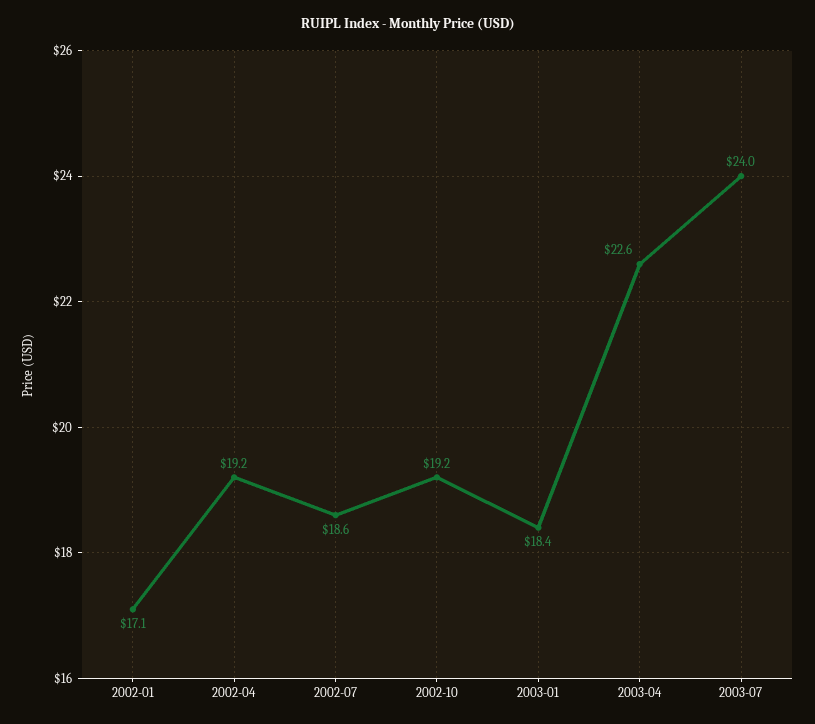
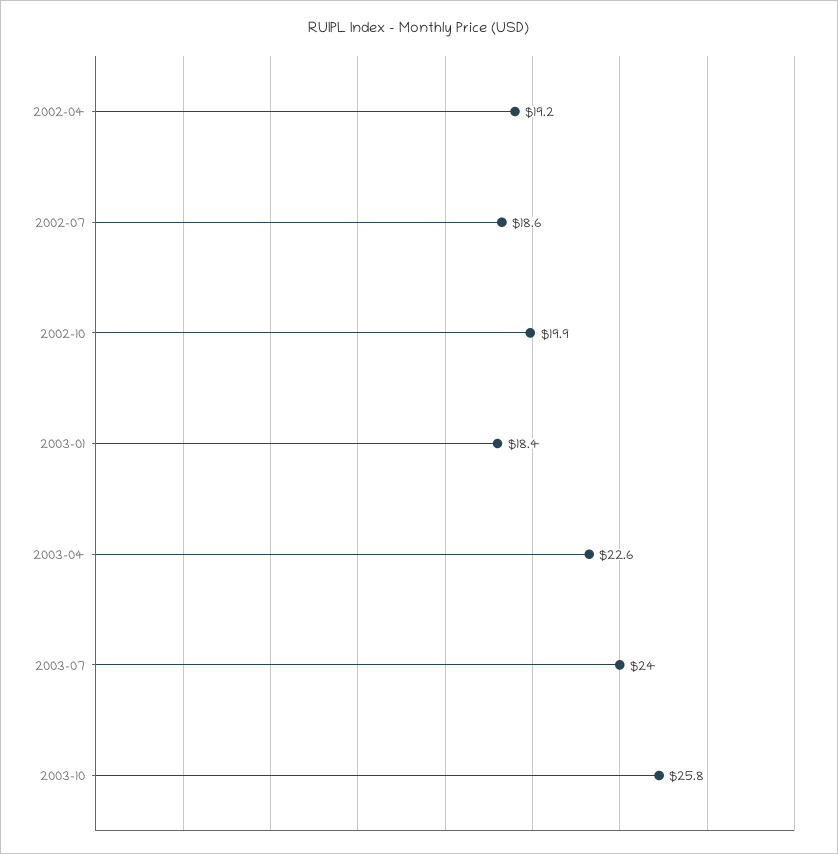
2002-01: 17.1 -> none
2002-10: 19.2 -> 19.9
2003-10: none -> 25.8

